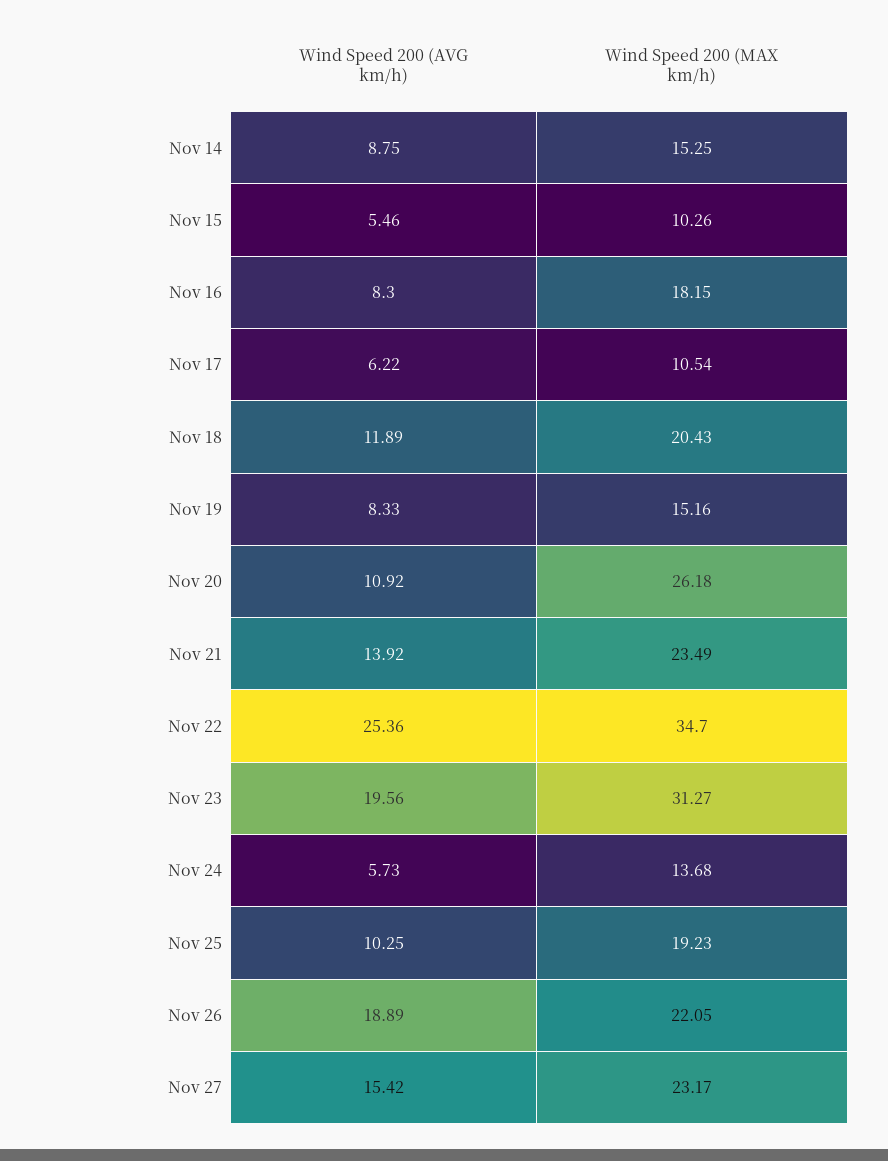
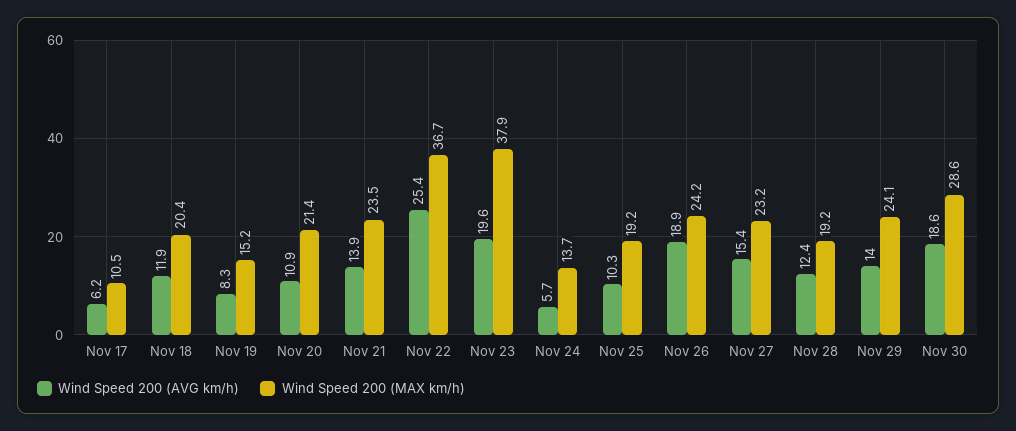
Wind Speed 200 (AVG km/h), Nov 14: 8.75 -> none
Wind Speed 200 (MAX km/h), Nov 14: 15.25 -> none
Wind Speed 200 (AVG km/h), Nov 15: 5.46 -> none
Wind Speed 200 (MAX km/h), Nov 15: 10.26 -> none
Wind Speed 200 (AVG km/h), Nov 16: 8.3 -> none
Wind Speed 200 (MAX km/h), Nov 16: 18.15 -> none
Wind Speed 200 (MAX km/h), Nov 20: 26.18 -> 21.4
Wind Speed 200 (MAX km/h), Nov 22: 34.7 -> 36.7
Wind Speed 200 (MAX km/h), Nov 23: 31.27 -> 37.9
Wind Speed 200 (MAX km/h), Nov 26: 22.05 -> 24.2
Wind Speed 200 (AVG km/h), Nov 28: none -> 12.4
Wind Speed 200 (MAX km/h), Nov 28: none -> 19.2
Wind Speed 200 (AVG km/h), Nov 29: none -> 14
Wind Speed 200 (MAX km/h), Nov 29: none -> 24.1
Wind Speed 200 (AVG km/h), Nov 30: none -> 18.6
Wind Speed 200 (MAX km/h), Nov 30: none -> 28.6

